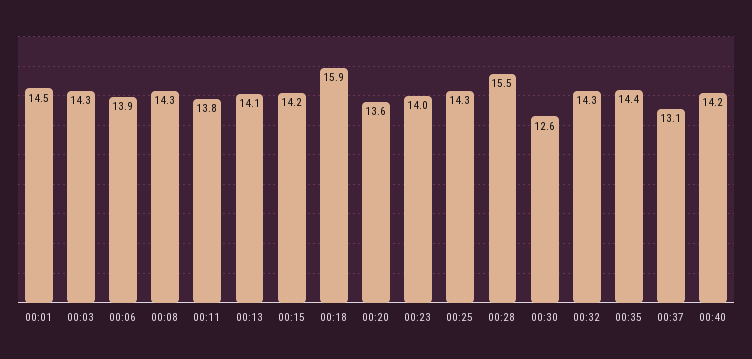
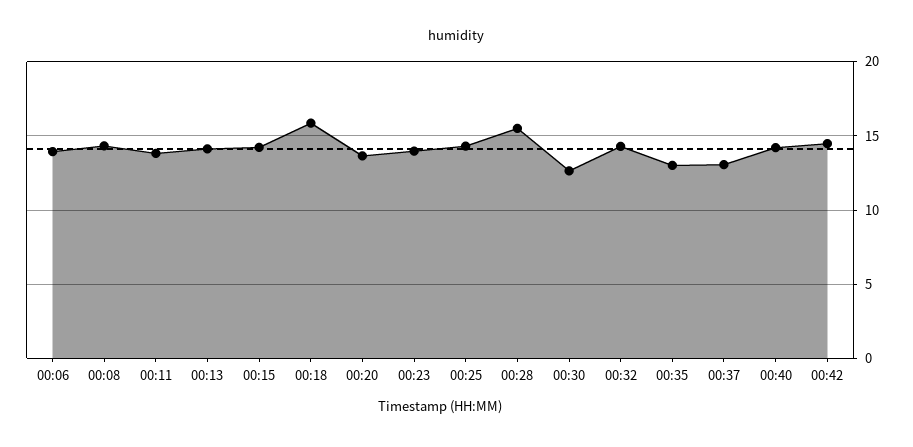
00:01: 14.5 -> none
00:03: 14.3 -> none
00:35: 14.4 -> 13
00:42: none -> 14.5

